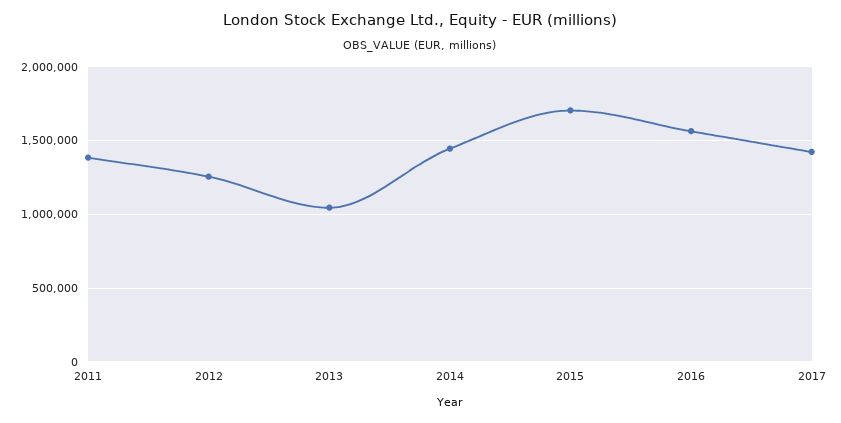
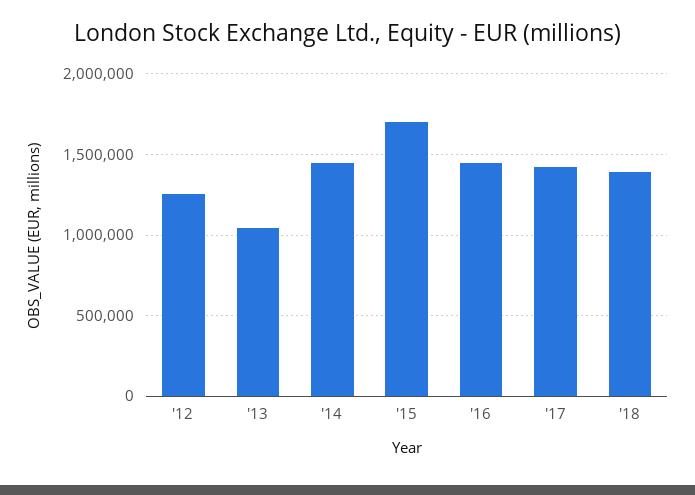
2011: 1400000 -> none
2016: 1550000 -> 1450000
'18: none -> 1400000

